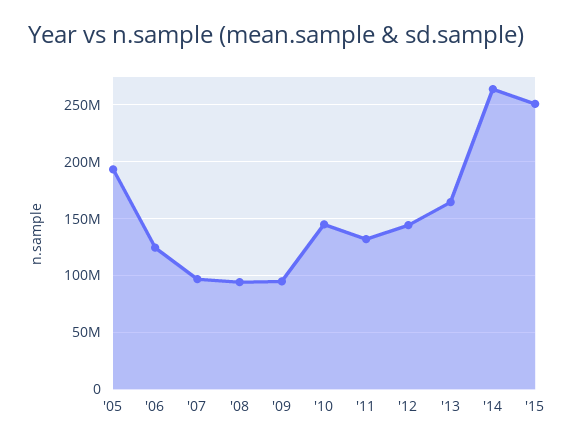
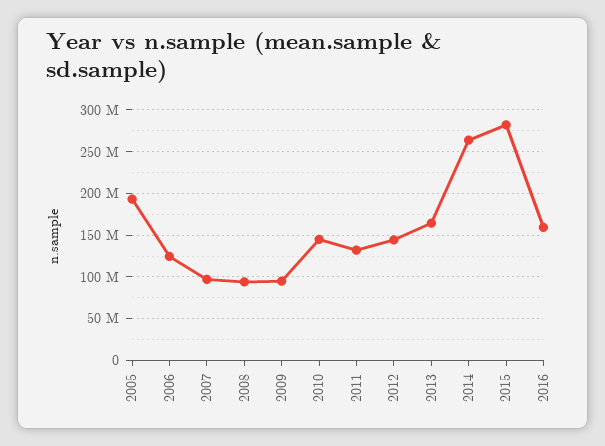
'15: 250000000 -> 280000000
2016: none -> 160000000

